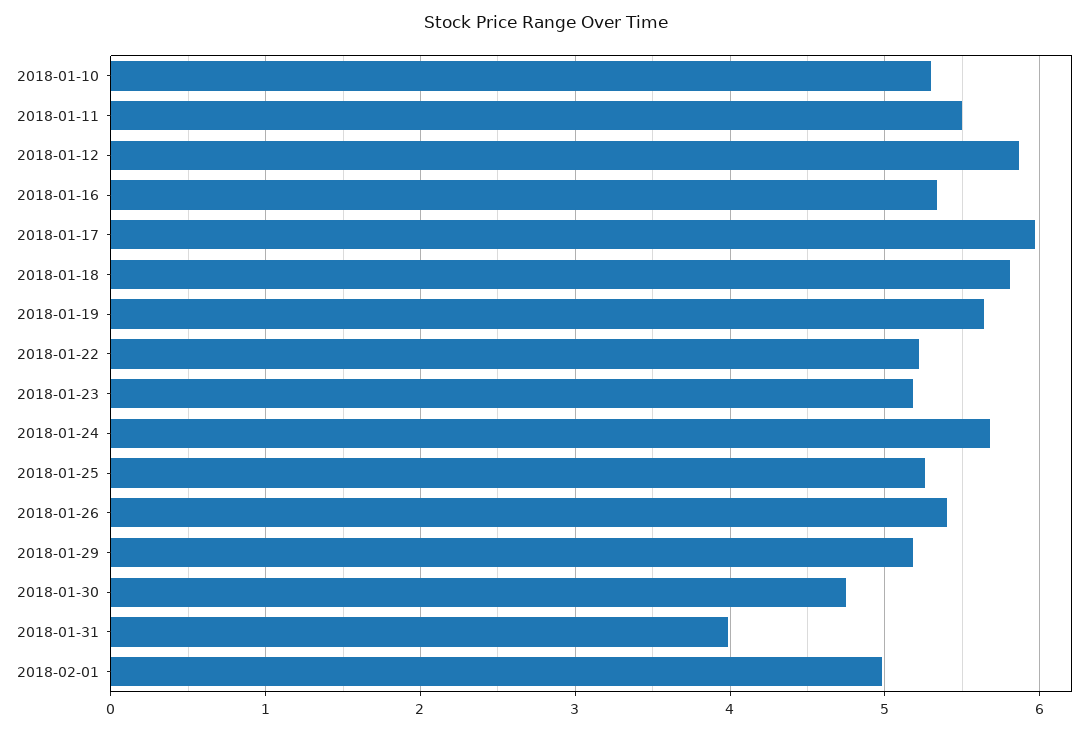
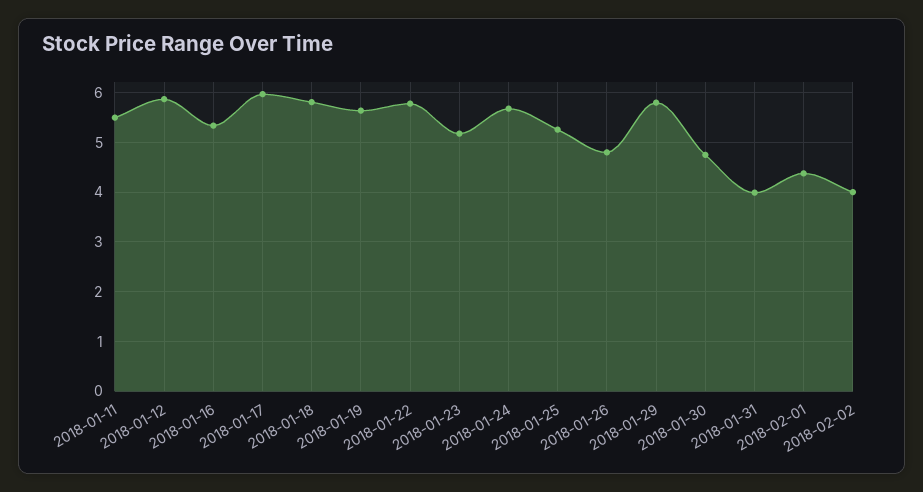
2018-01-10: 5.3 -> none
2018-01-22: 5.2 -> 5.8
2018-01-26: 5.4 -> 4.8
2018-01-29: 5.2 -> 5.8
2018-02-01: 5 -> 4.4
2018-02-02: none -> 4

